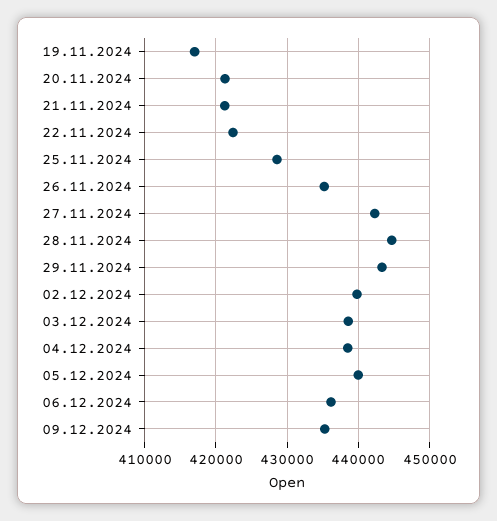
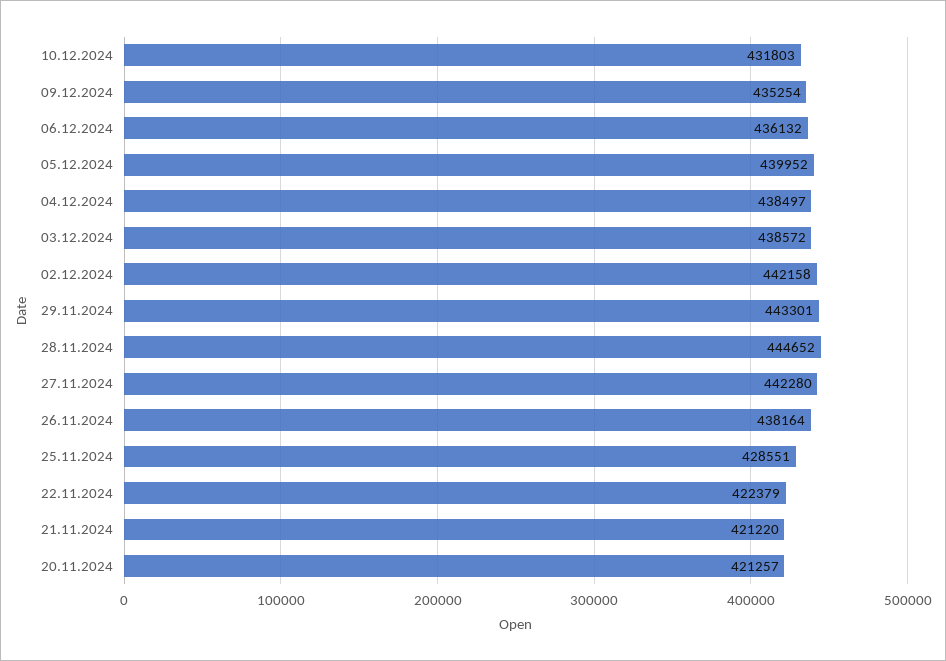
19.11.2024: 417000 -> none
26.11.2024: 435000 -> 438164
02.12.2024: 440000 -> 442158
10.12.2024: none -> 431803

